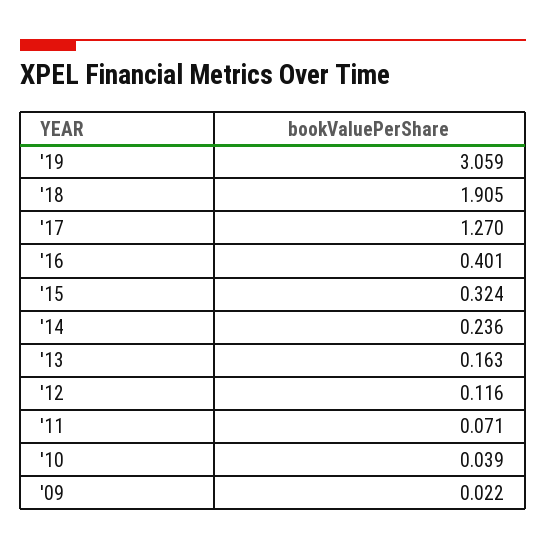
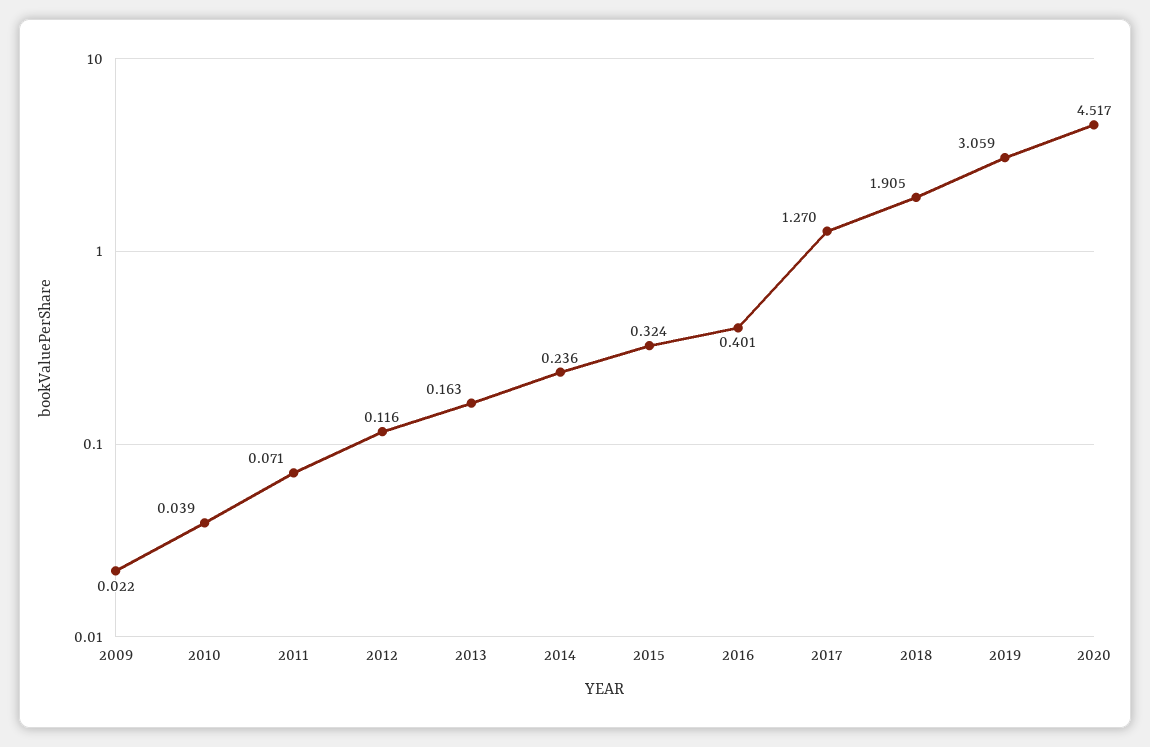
2020: none -> 4.517

